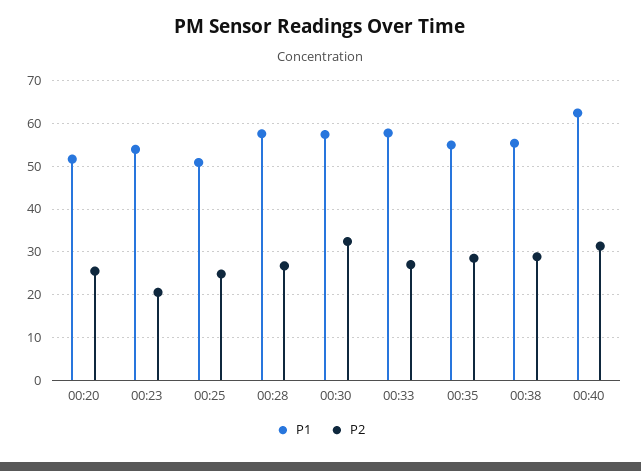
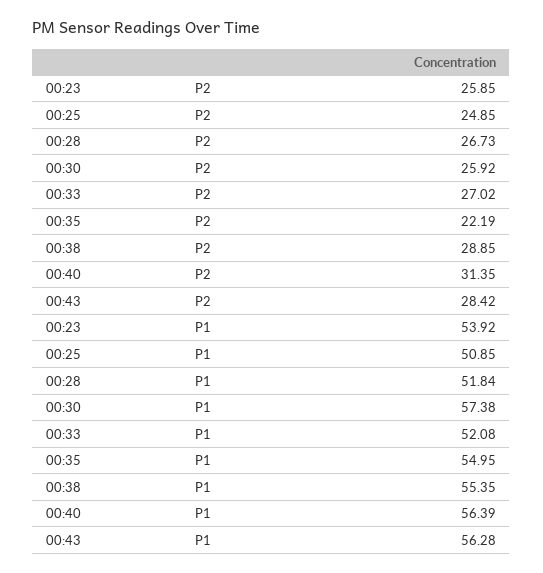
P1, 00:20: 52 -> none
P2, 00:20: 26 -> none
P2, 00:23: 20 -> 25.85
P1, 00:28: 58 -> 51.84
P2, 00:30: 32 -> 25.92
P1, 00:33: 58 -> 52.08
P2, 00:35: 28 -> 22.19
P1, 00:40: 62 -> 56.39
P2, 00:43: none -> 28.42
P1, 00:43: none -> 56.28

